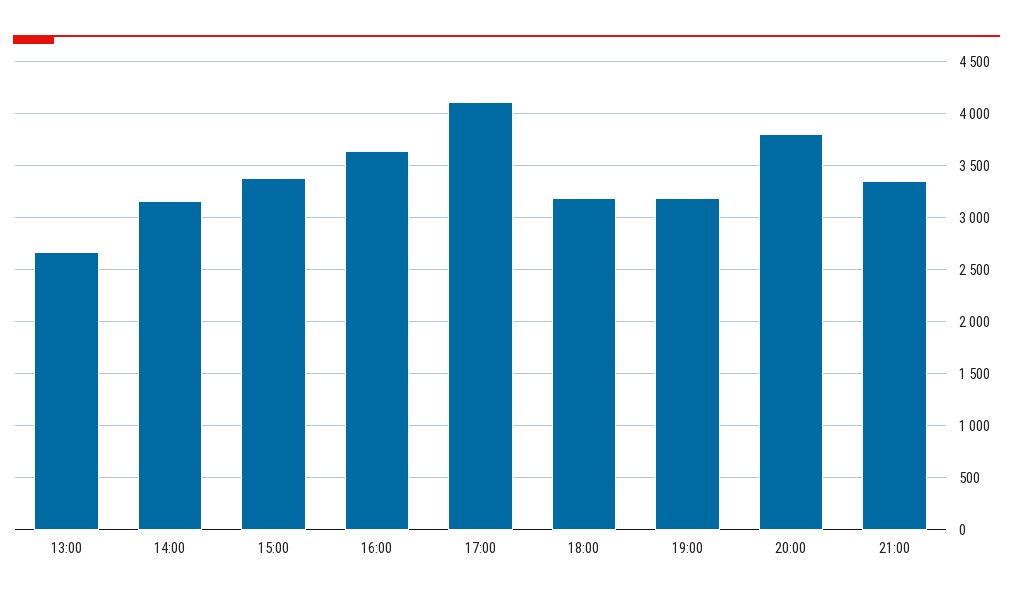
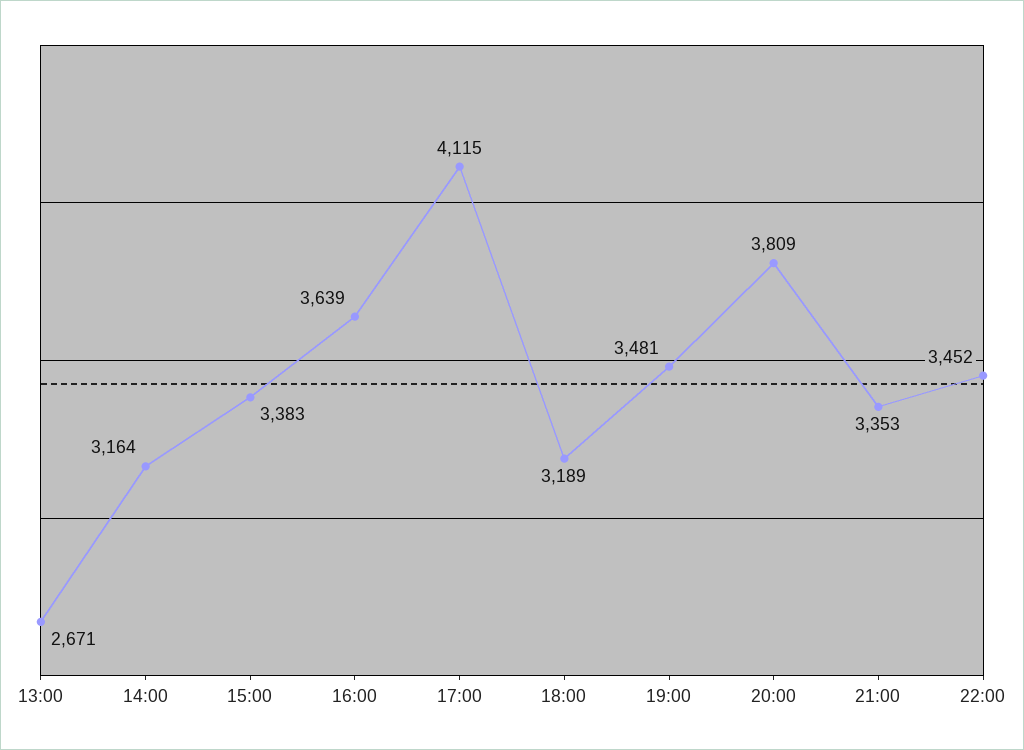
19:00: 3200 -> 3481
22:00: none -> 3452

